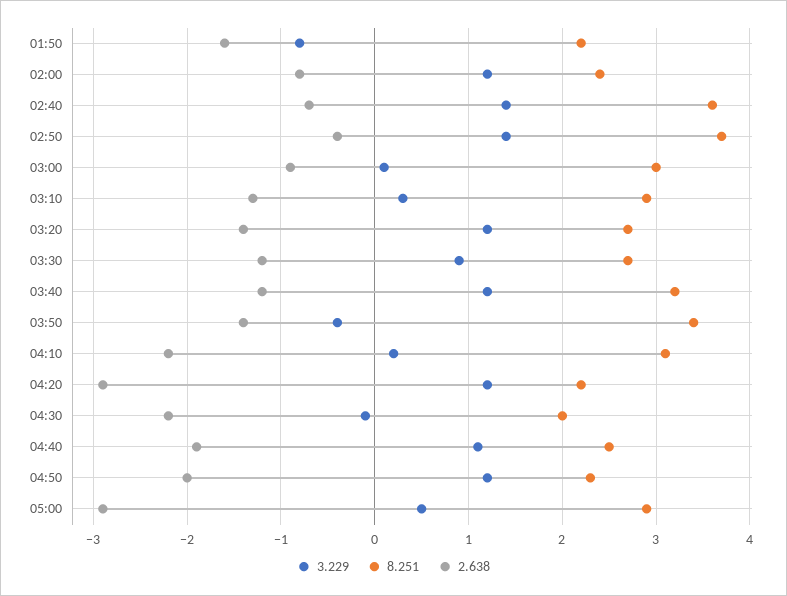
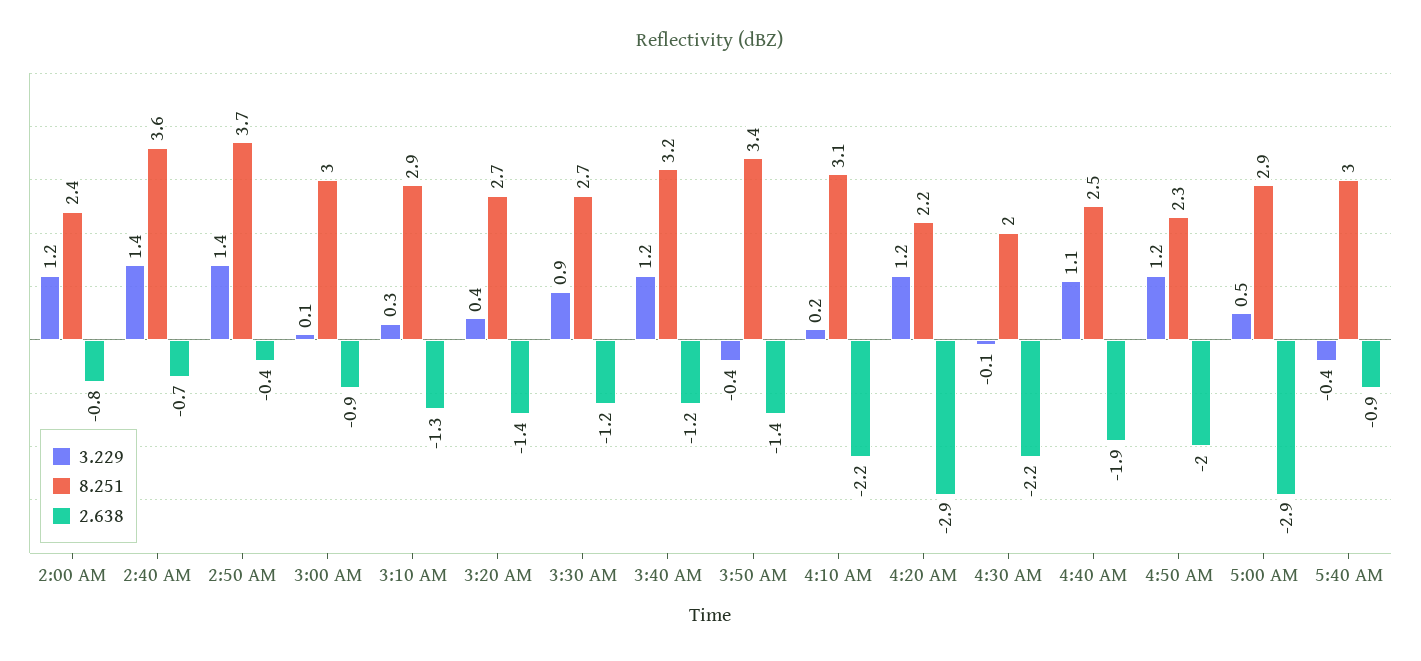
3.229, 01:50: -0.8 -> none
8.251, 01:50: 2.2 -> none
2.638, 01:50: -1.6 -> none
3.229, 03:20: 1.2 -> 0.4
3.229, 5:40 AM: none -> -0.4
8.251, 5:40 AM: none -> 3
2.638, 5:40 AM: none -> -0.9

